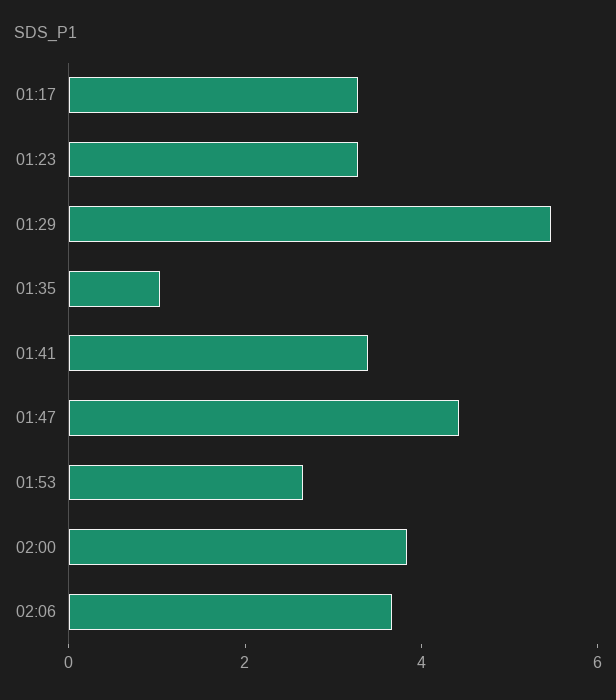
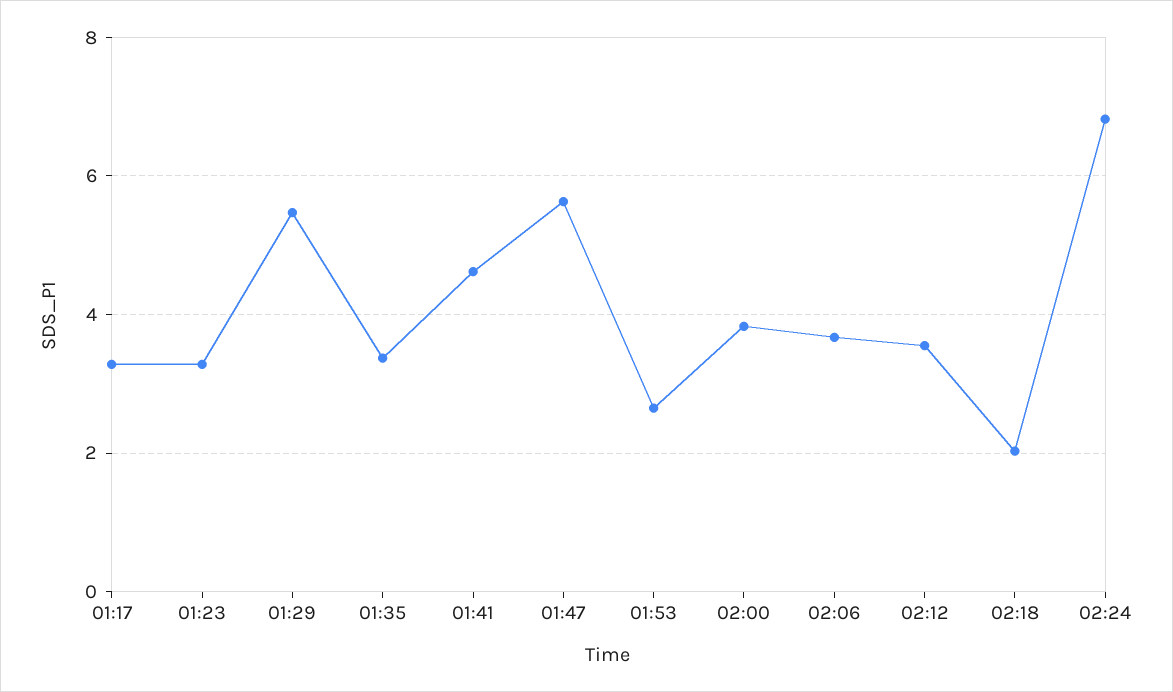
01:35: 1 -> 3.4
01:41: 3.5 -> 4.6
01:47: 4.5 -> 5.6
02:12: none -> 3.6
02:18: none -> 2
02:24: none -> 6.8

